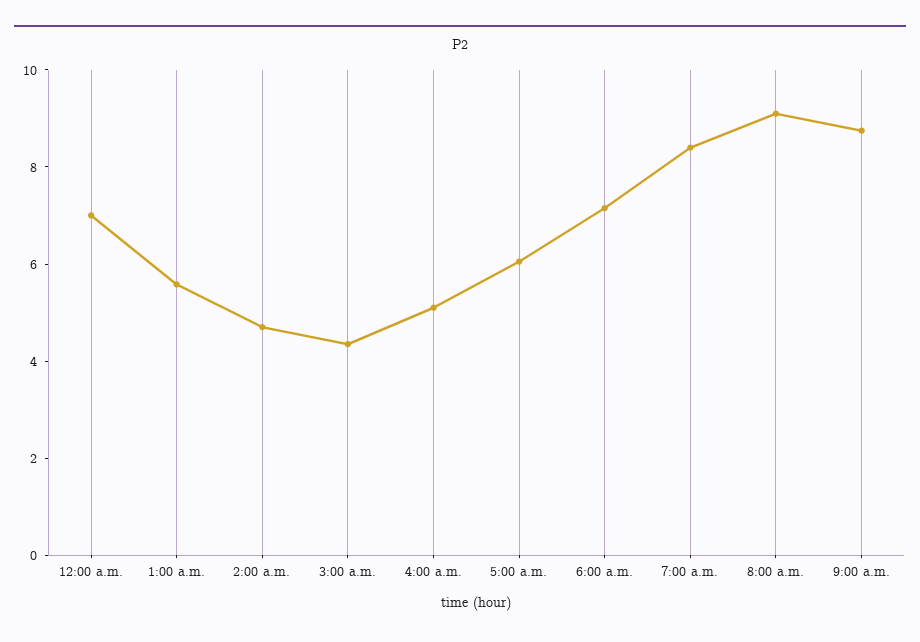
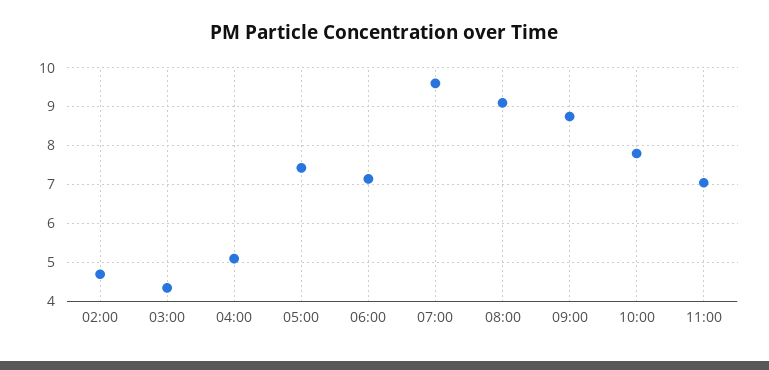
12:00 a.m.: 7 -> none
1:00 a.m.: 5.5 -> none
5:00 a.m.: 6 -> 7.4
7:00 a.m.: 8.5 -> 9.6
10:00: none -> 7.8
11:00: none -> 7

